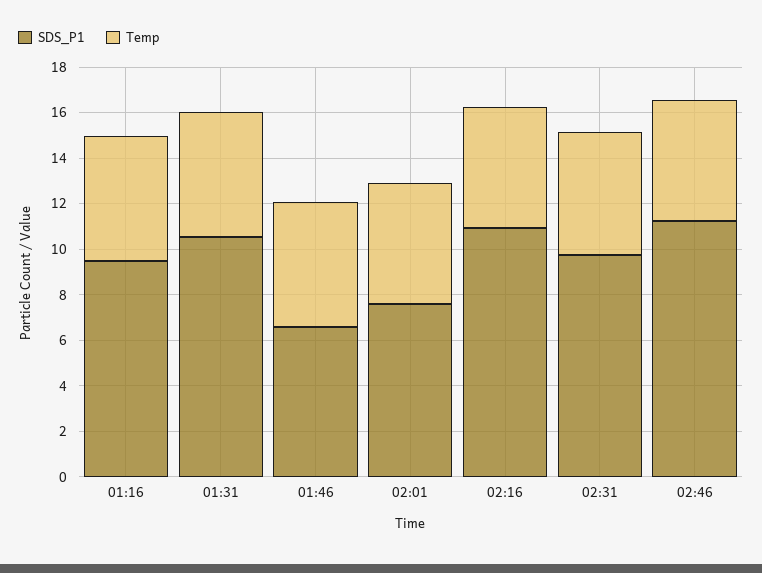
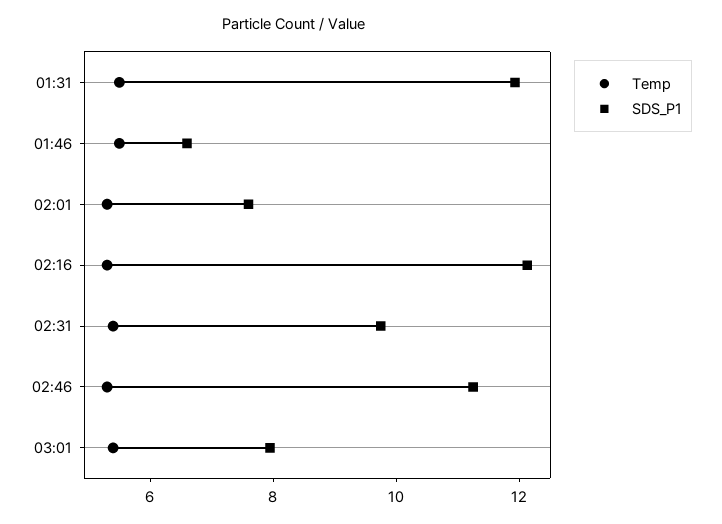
SDS_P1, 01:16: 9.5 -> none
Temp, 01:16: 5.5 -> none
SDS_P1, 01:31: 10.5 -> 12
SDS_P1, 02:16: 11 -> 12
Temp, 03:01: none -> 5.5
SDS_P1, 03:01: none -> 8

